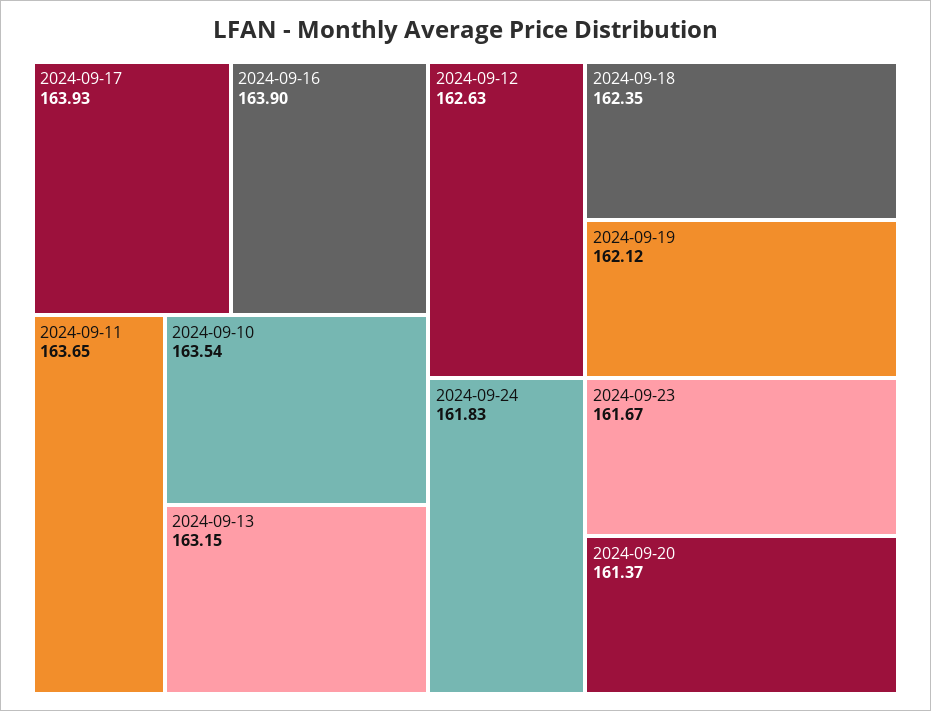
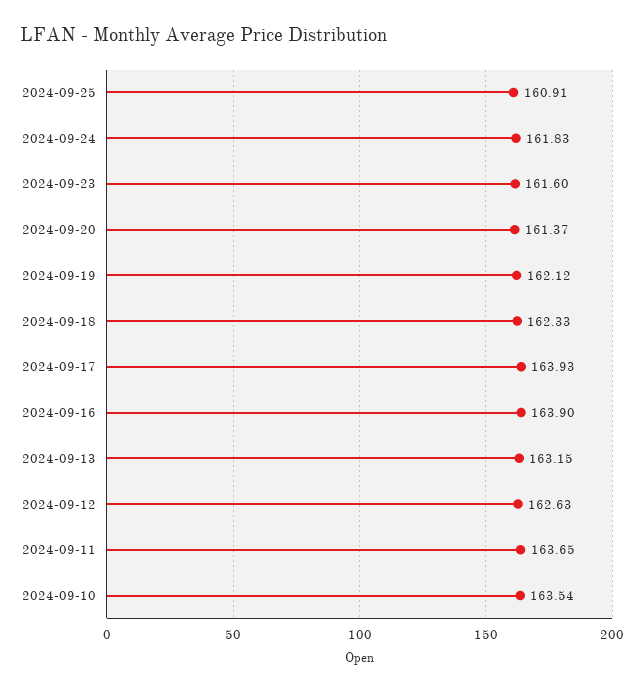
2024-09-18: 162.35 -> 162.33
2024-09-23: 161.67 -> 161.6
2024-09-25: none -> 160.91

